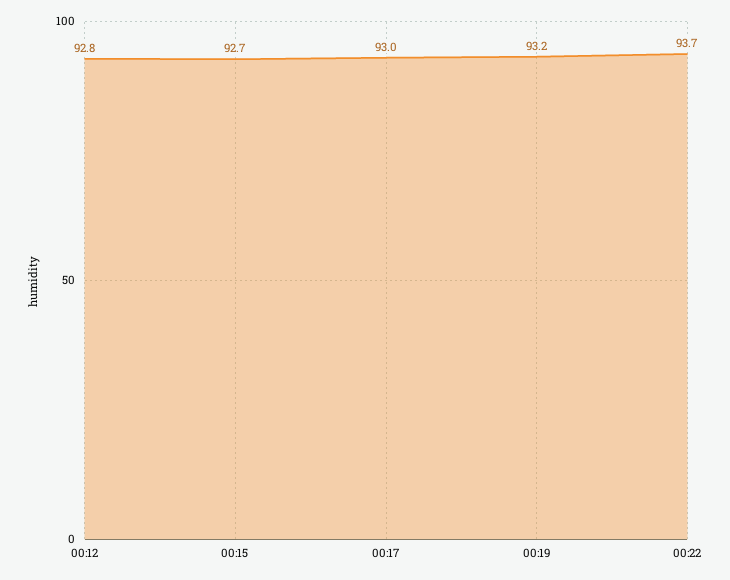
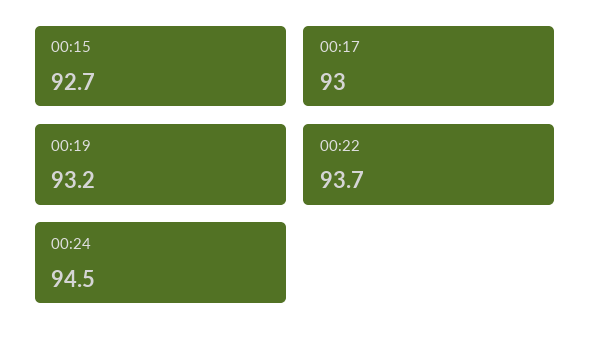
00:12: 92.8 -> none
00:24: none -> 94.5

